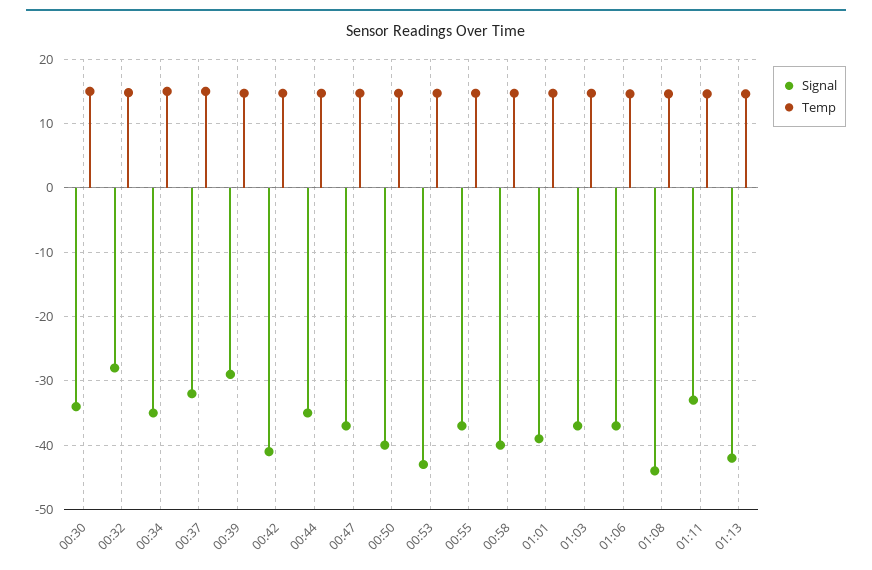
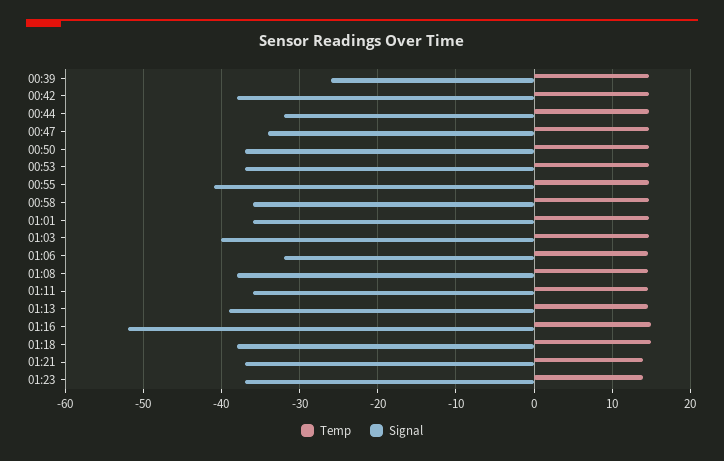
Signal, 00:30: -34 -> none
Temp, 00:30: 15 -> none
Signal, 00:32: -28 -> none
Temp, 00:32: 15 -> none
Signal, 00:34: -35 -> none
Temp, 00:34: 15 -> none
Signal, 00:37: -32 -> none
Temp, 00:37: 15 -> none
Signal, 00:39: -29 -> -26
Signal, 00:42: -41 -> -38
Signal, 00:44: -35 -> -32
Signal, 00:47: -37 -> -34
Signal, 00:50: -40 -> -37
Signal, 00:53: -43 -> -37
Signal, 00:55: -37 -> -41
Signal, 00:58: -40 -> -36
Signal, 01:01: -39 -> -36
Signal, 01:03: -37 -> -40
Signal, 01:06: -37 -> -32
Signal, 01:08: -44 -> -38
Signal, 01:11: -33 -> -36
Signal, 01:13: -42 -> -39
Temp, 01:16: none -> 15
Signal, 01:16: none -> -52
Temp, 01:18: none -> 15
Signal, 01:18: none -> -38
Temp, 01:21: none -> 14
Signal, 01:21: none -> -37
Temp, 01:23: none -> 14
Signal, 01:23: none -> -37

